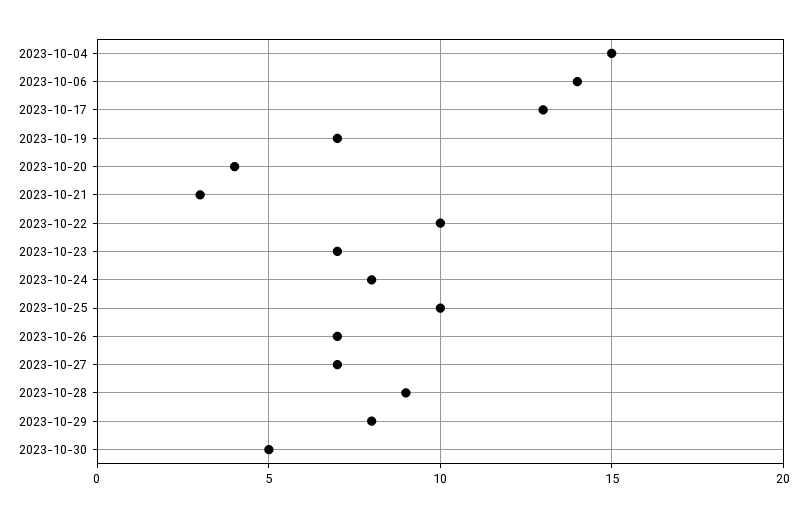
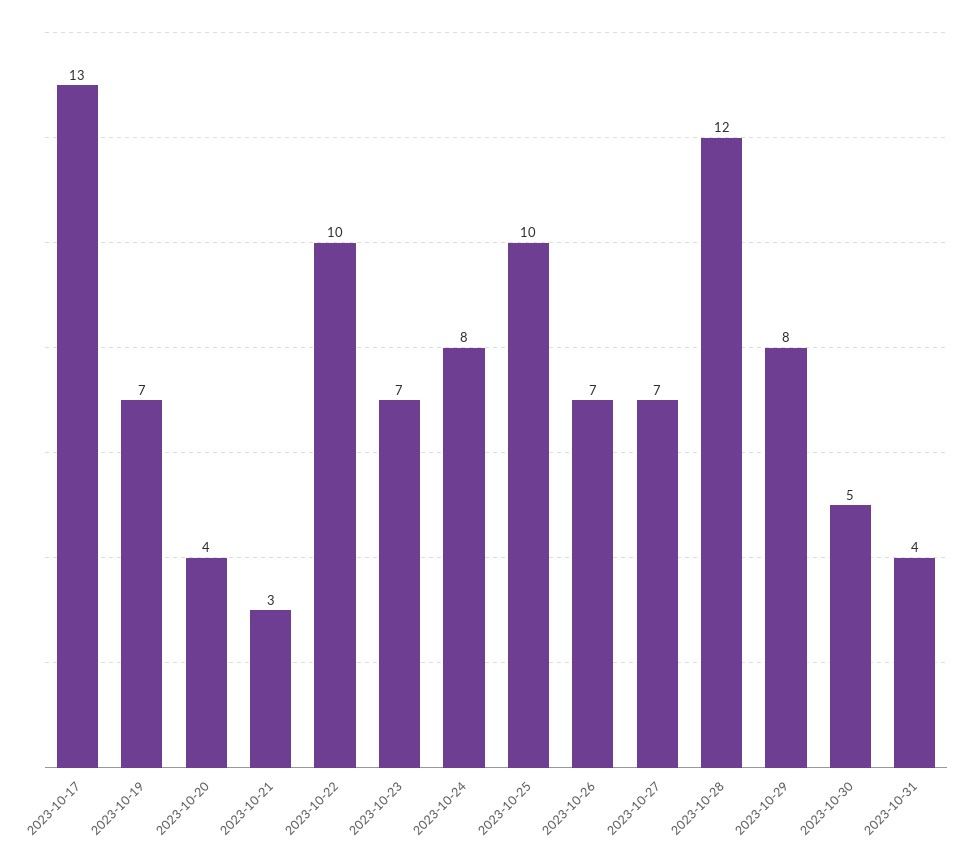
2023-10-04: 15 -> none
2023-10-06: 14 -> none
2023-10-28: 9 -> 12
2023-10-31: none -> 4

